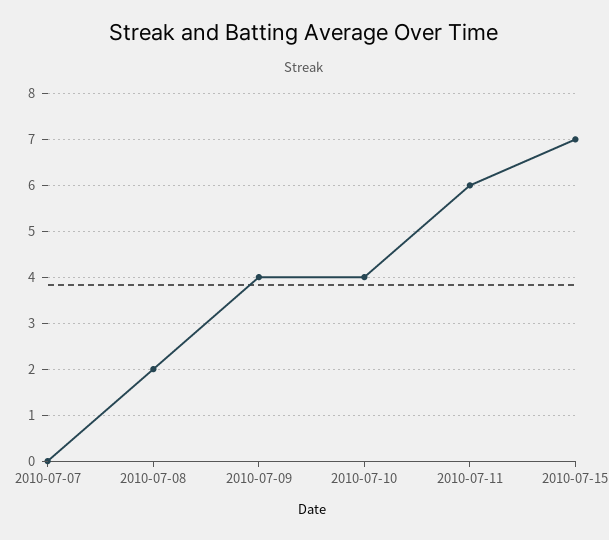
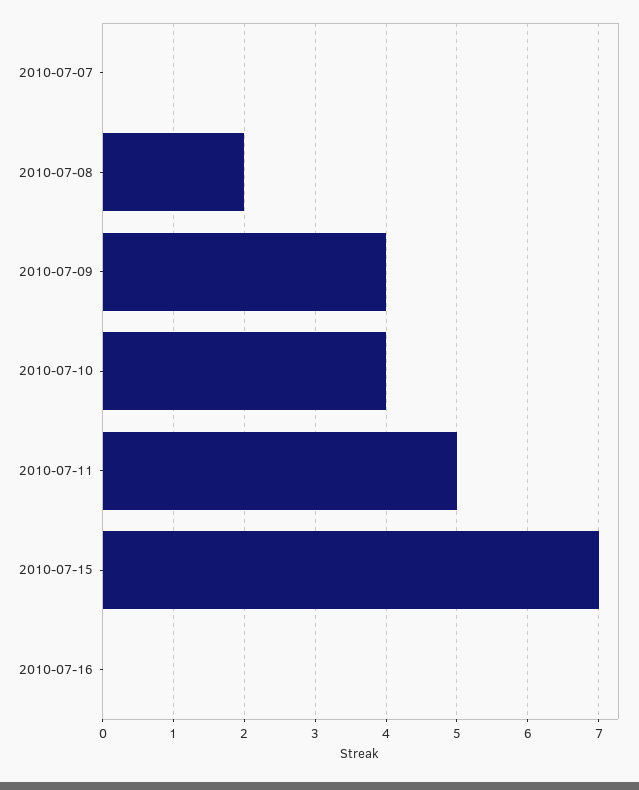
2010-07-11: 6 -> 5
2010-07-16: none -> 0

